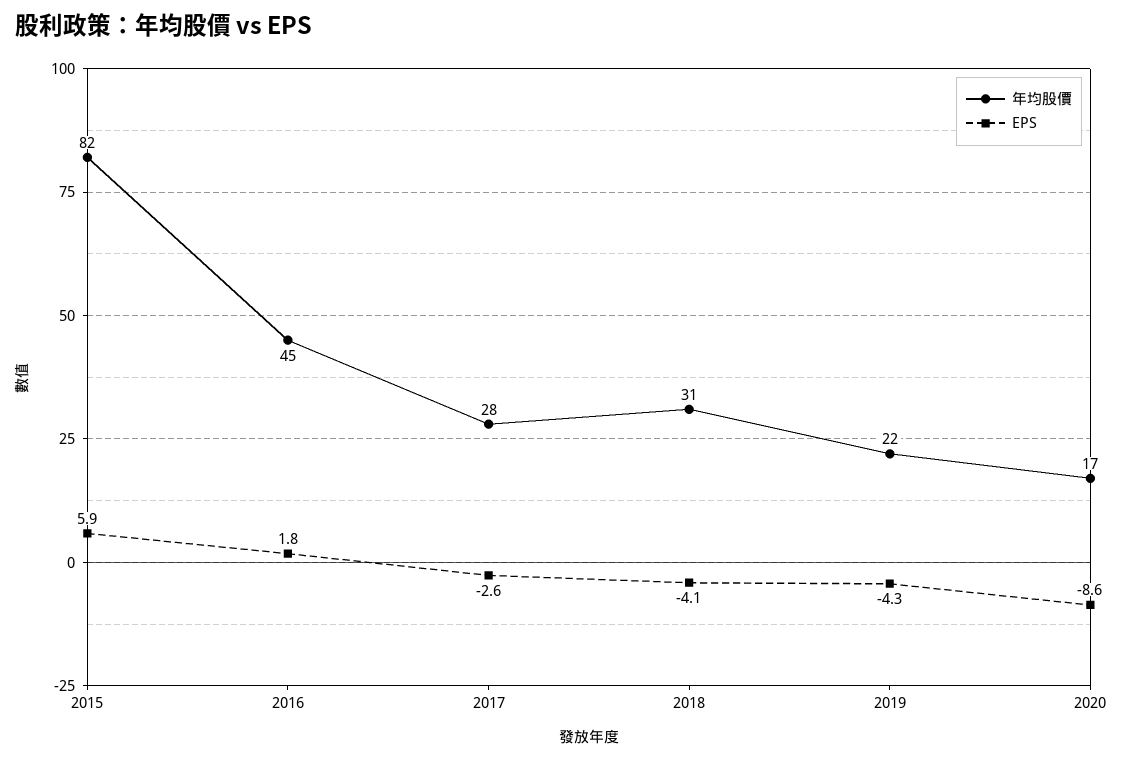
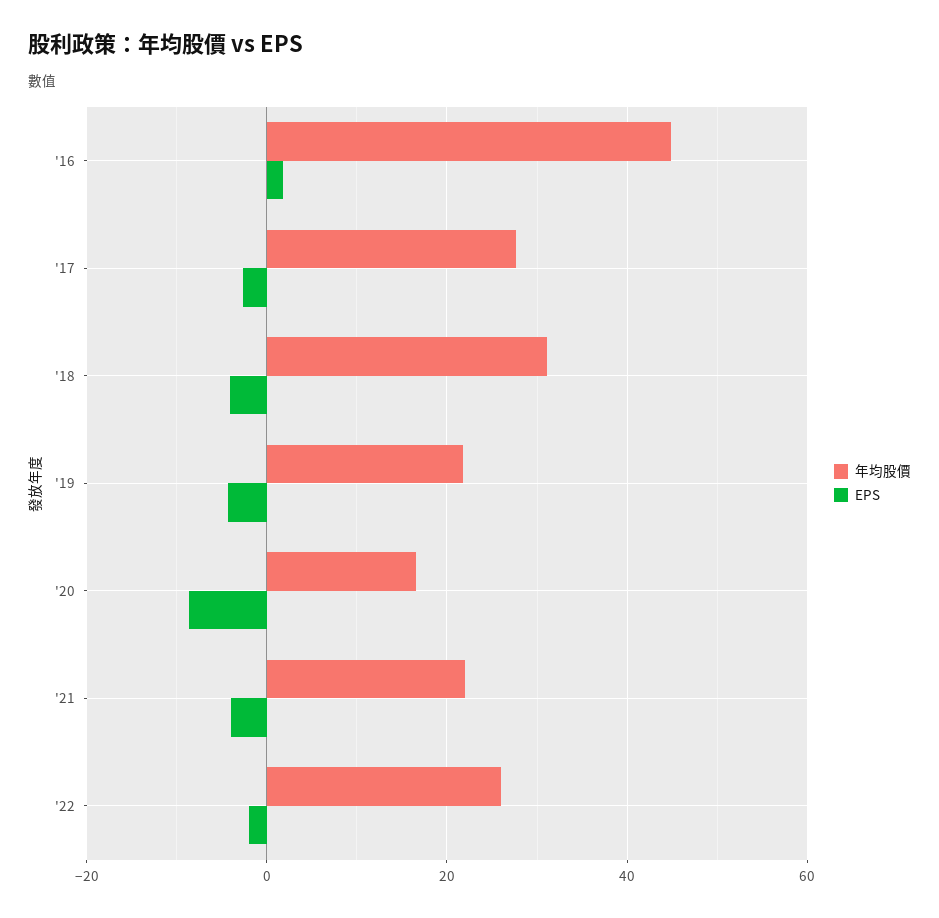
年均股價, 2015: 82 -> none
EPS, 2015: 5.9 -> none
年均股價, '21: none -> 22
EPS, '21: none -> -4
年均股價, '22: none -> 26
EPS, '22: none -> -2

